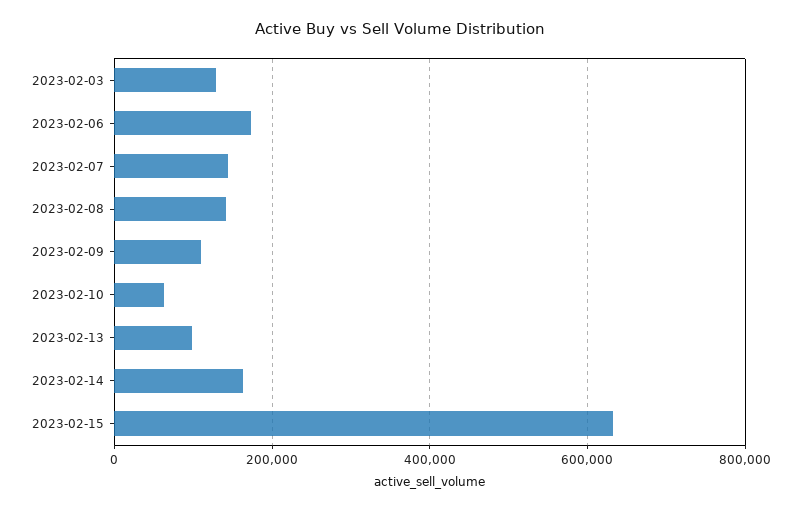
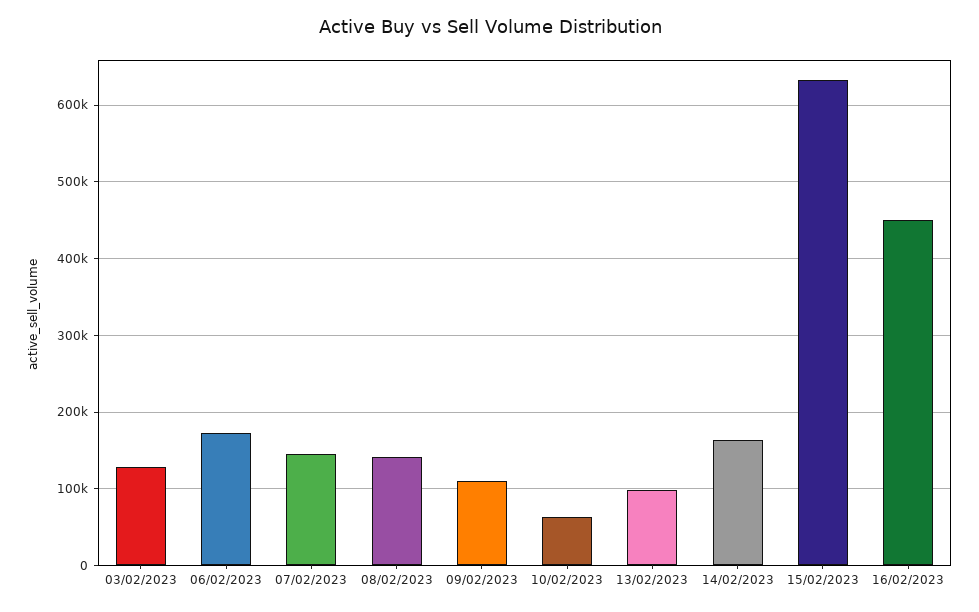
16/02/2023: none -> 450000

